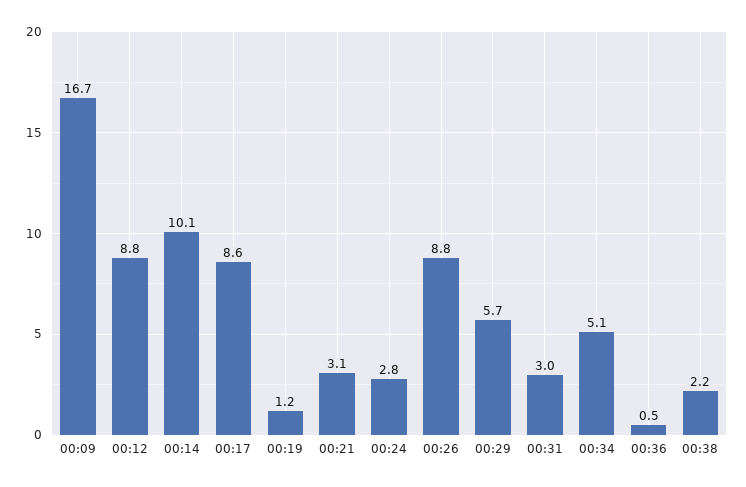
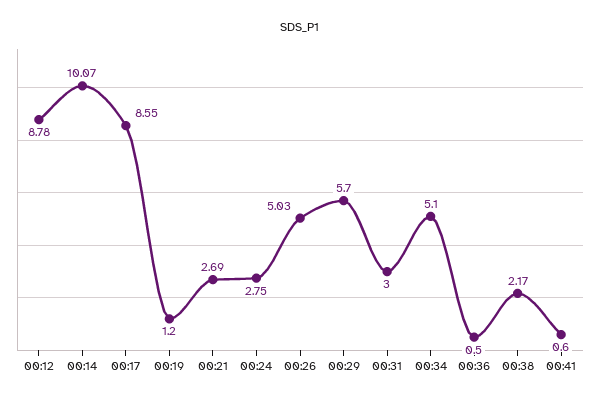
00:09: 16.7 -> none
00:21: 3.1 -> 2.69
00:26: 8.8 -> 5.03
00:41: none -> 0.6

